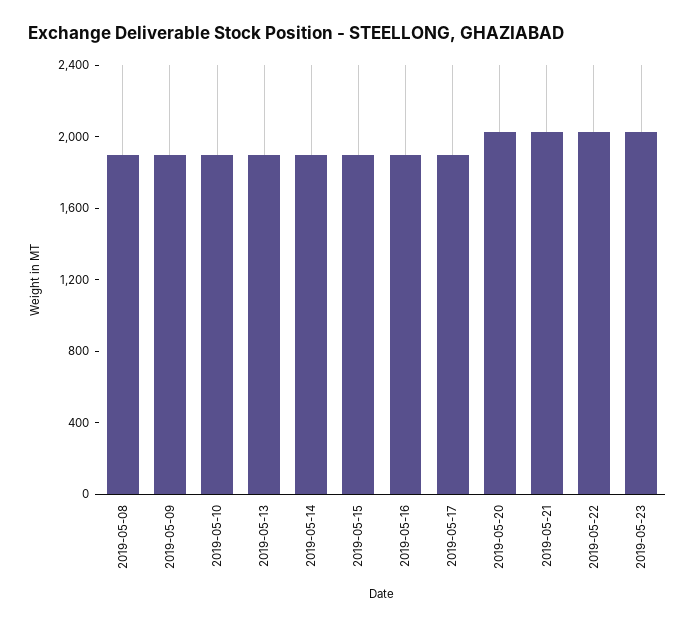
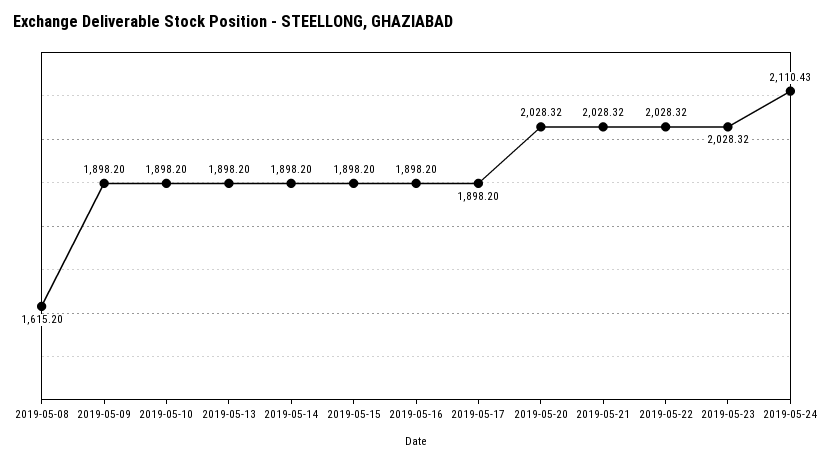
2019-05-08: 1900 -> 1615.2
2019-05-24: none -> 2110.43

